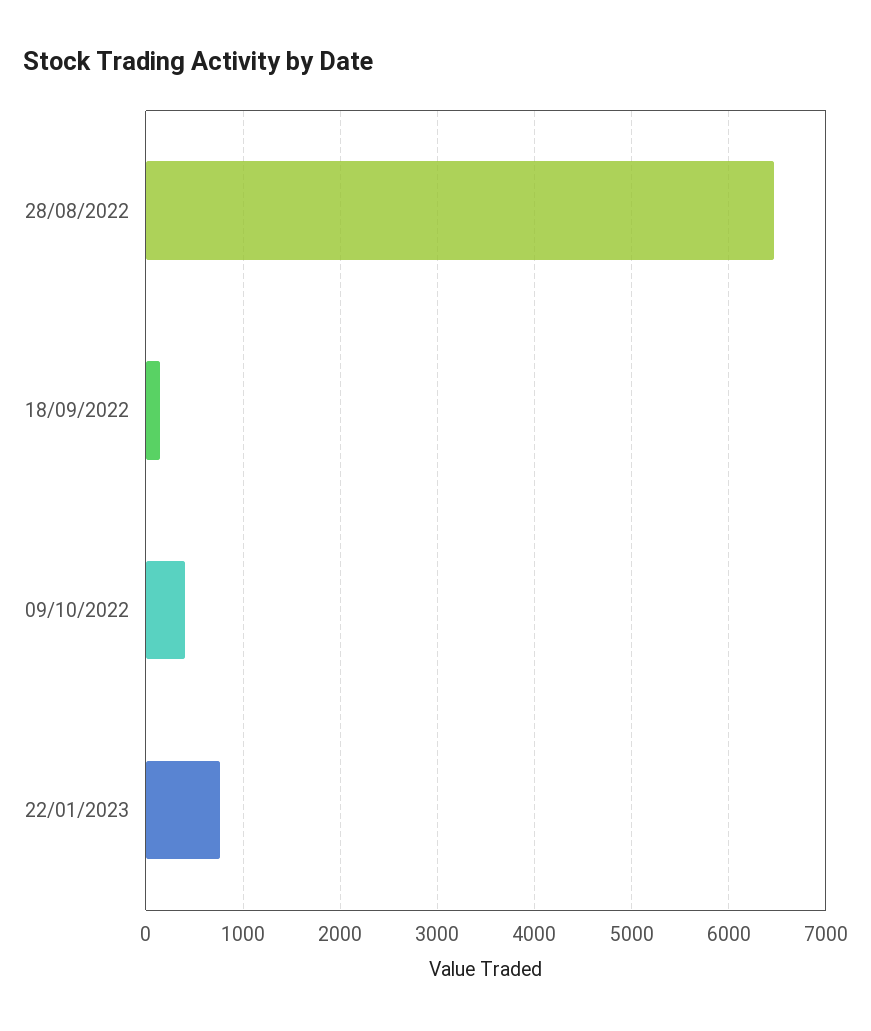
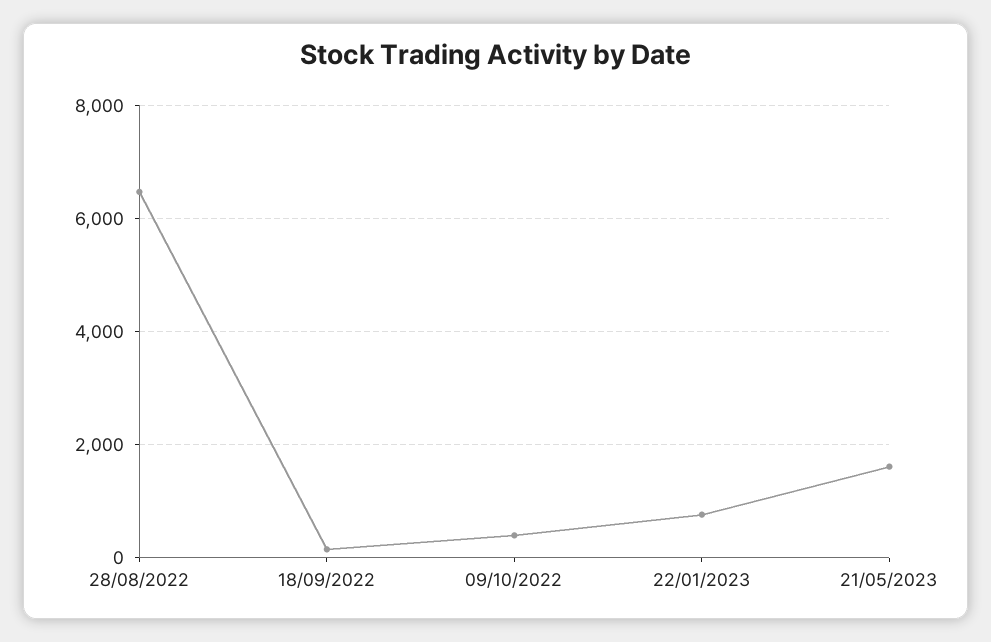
21/05/2023: none -> 1600

